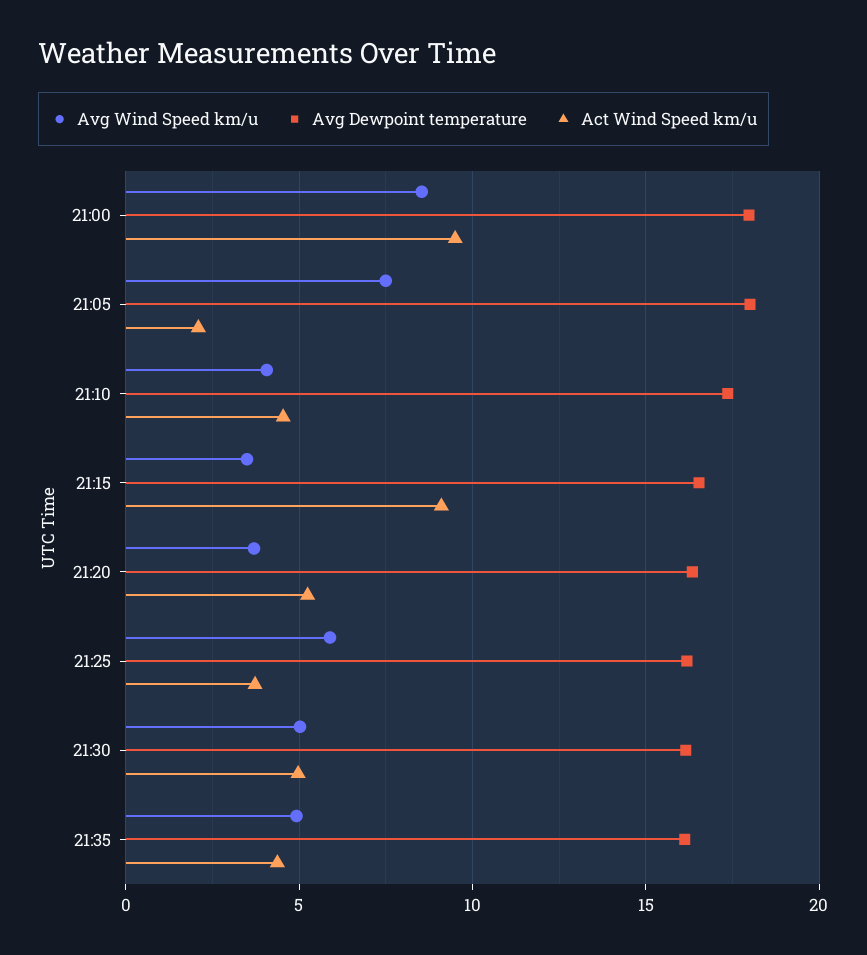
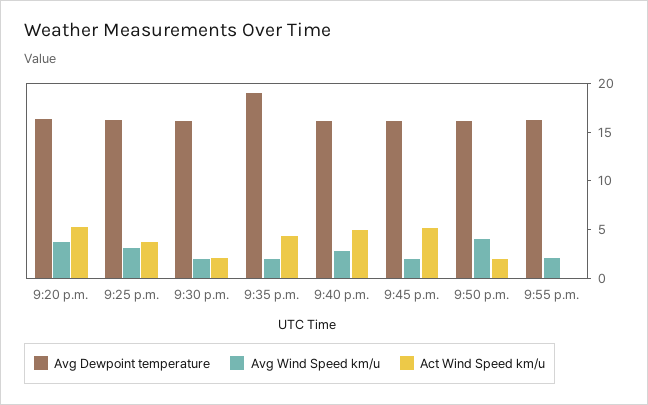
Avg Wind Speed km/u, 21:00: 8.5 -> none
Avg Dewpoint temperature, 21:00: 18 -> none
Act Wind Speed km/u, 21:00: 9.5 -> none
Avg Wind Speed km/u, 21:05: 7.5 -> none
Avg Dewpoint temperature, 21:05: 18 -> none
Act Wind Speed km/u, 21:05: 2 -> none
Avg Wind Speed km/u, 21:10: 4 -> none
Avg Dewpoint temperature, 21:10: 17.5 -> none
Act Wind Speed km/u, 21:10: 4.5 -> none
Avg Wind Speed km/u, 21:15: 3.5 -> none
Avg Dewpoint temperature, 21:15: 16.5 -> none
Act Wind Speed km/u, 21:15: 9 -> none
Avg Wind Speed km/u, 21:25: 6 -> 3
Avg Wind Speed km/u, 21:30: 5 -> 2
Act Wind Speed km/u, 21:30: 5 -> 2
Avg Wind Speed km/u, 21:35: 5 -> 2
Avg Dewpoint temperature, 21:35: 16 -> 19
Avg Dewpoint temperature, 9:40 p.m.: none -> 16
Avg Wind Speed km/u, 9:40 p.m.: none -> 3
Act Wind Speed km/u, 9:40 p.m.: none -> 5
Avg Dewpoint temperature, 9:45 p.m.: none -> 16
Avg Wind Speed km/u, 9:45 p.m.: none -> 2
Act Wind Speed km/u, 9:45 p.m.: none -> 5
Avg Dewpoint temperature, 9:50 p.m.: none -> 16
Avg Wind Speed km/u, 9:50 p.m.: none -> 4
Act Wind Speed km/u, 9:50 p.m.: none -> 2
Avg Dewpoint temperature, 9:55 p.m.: none -> 16
Avg Wind Speed km/u, 9:55 p.m.: none -> 2
Act Wind Speed km/u, 9:55 p.m.: none -> 0

